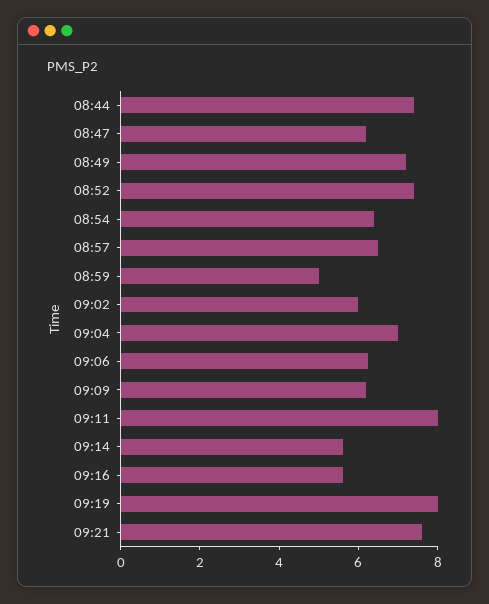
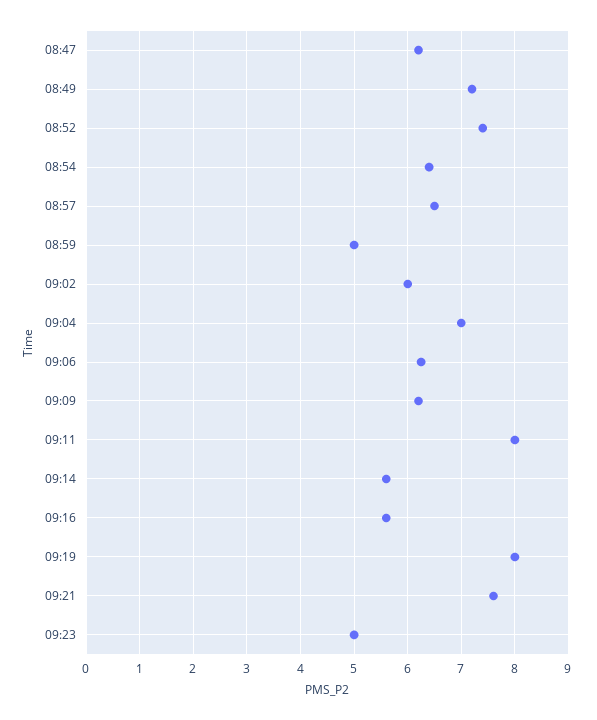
08:44: 7.5 -> none
09:23: none -> 5

